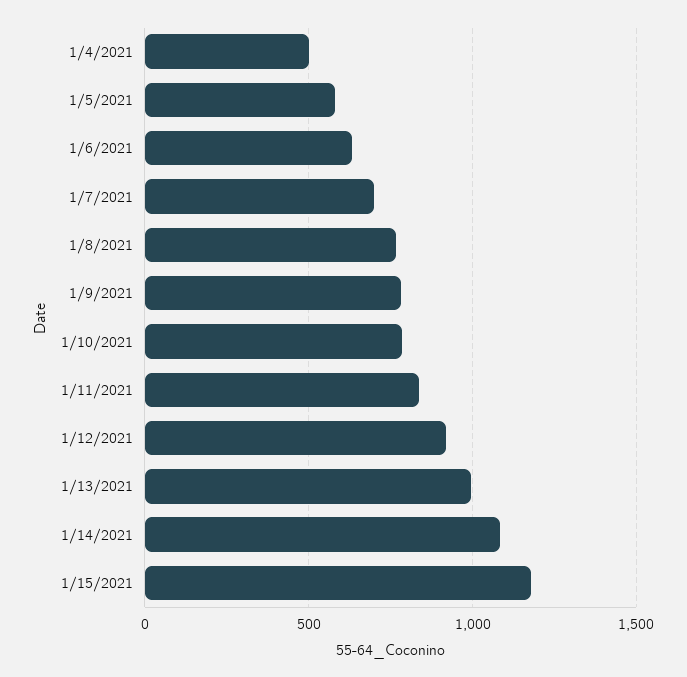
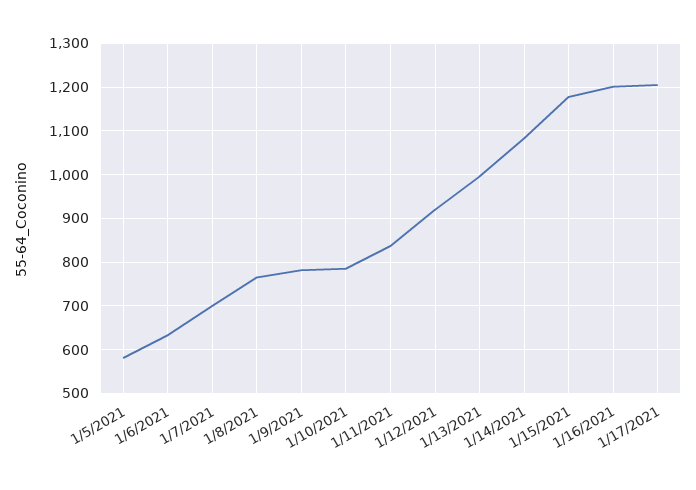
1/4/2021: 500 -> none
1/16/2021: none -> 1200
1/17/2021: none -> 1200

